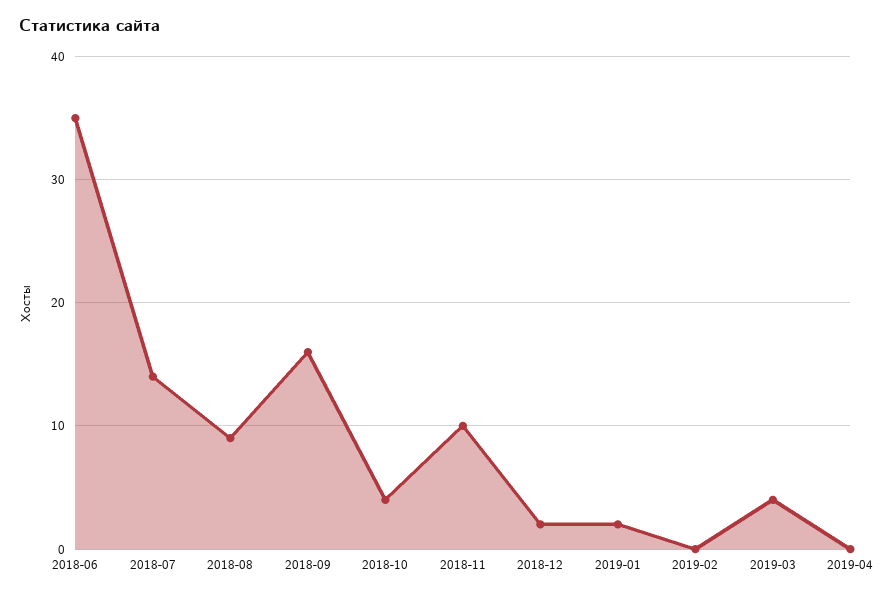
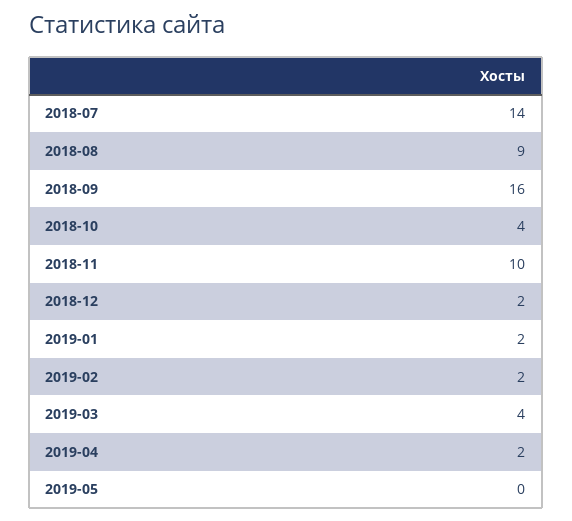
2018-06: 35 -> none
2019-02: 0 -> 2
2019-04: 0 -> 2
2019-05: none -> 0

